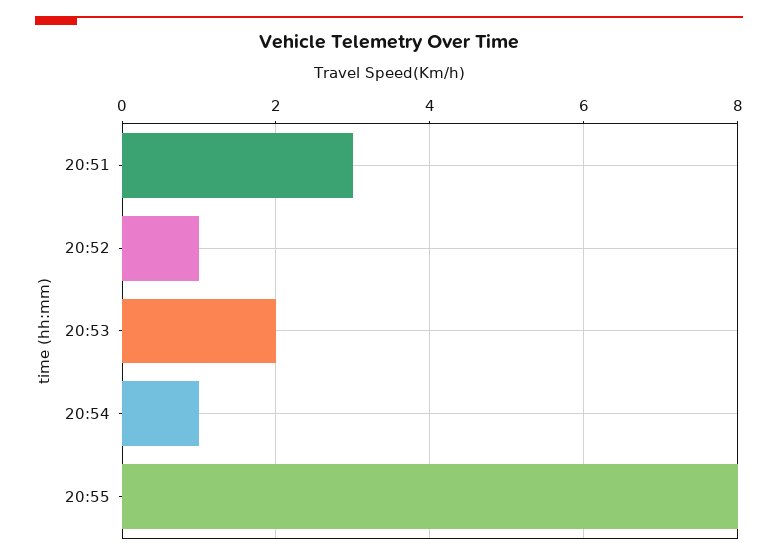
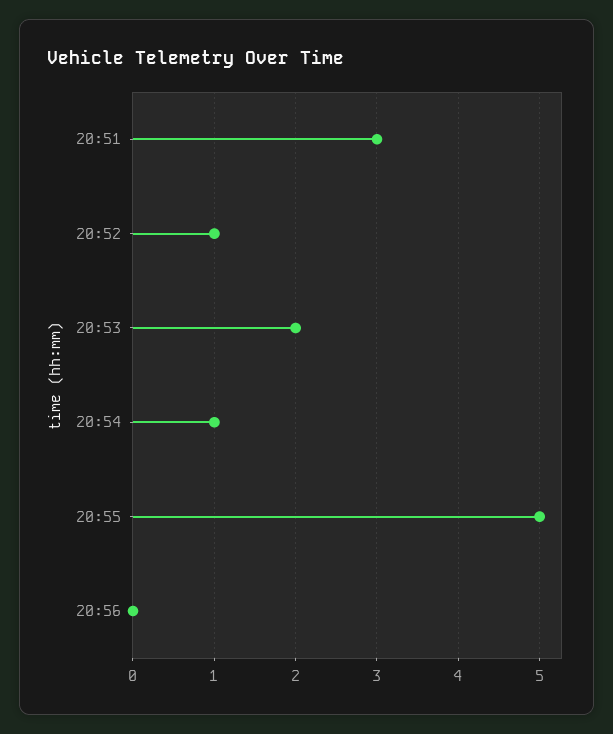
20:55: 8 -> 5
20:56: none -> 0

